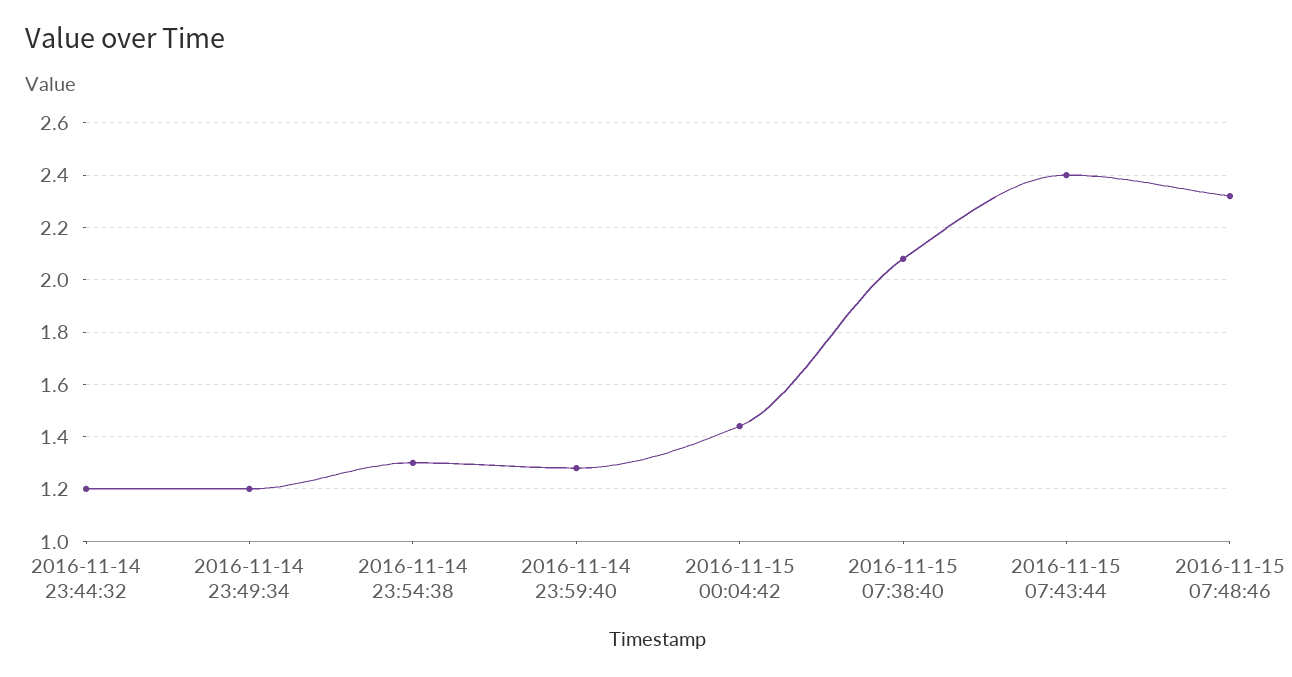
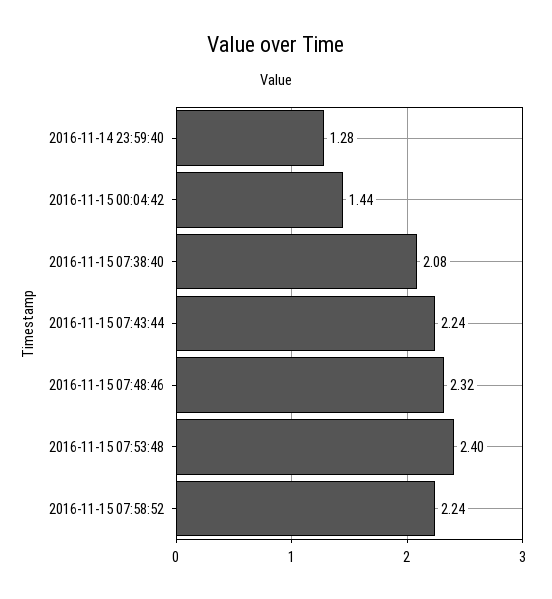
2016-11-14 23:44:32: 1.2 -> none
2016-11-14 23:49:34: 1.2 -> none
2016-11-14 23:54:38: 1.3 -> none
2016-11-15 07:43:44: 2.4 -> 2.24
2016-11-15 07:53:48: none -> 2.4
2016-11-15 07:58:52: none -> 2.24

